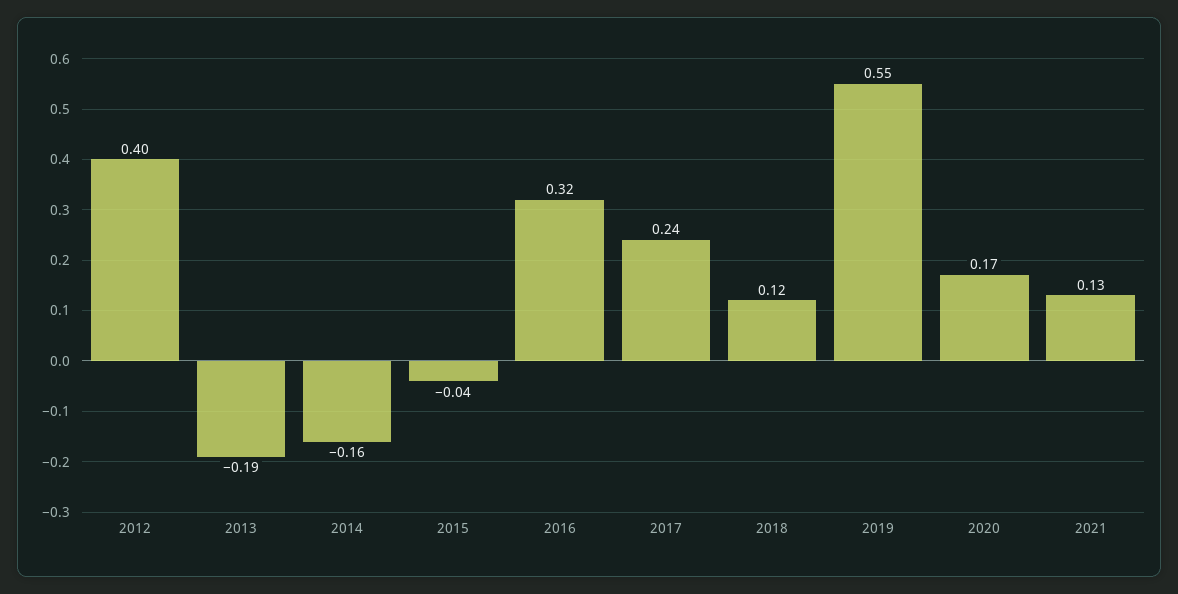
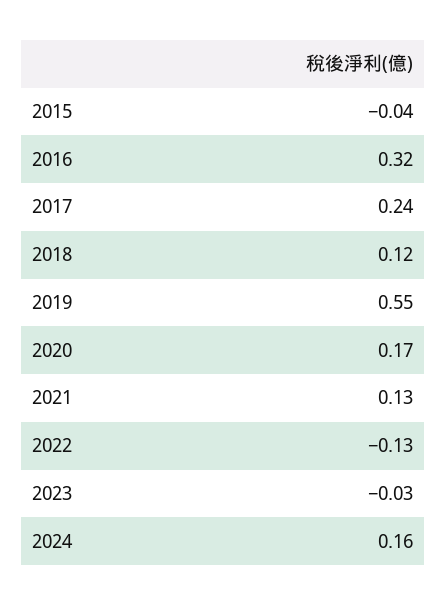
2012: 0.4 -> none
2013: -0.19 -> none
2014: -0.16 -> none
2022: none -> -0.13
2023: none -> -0.03
2024: none -> 0.16

